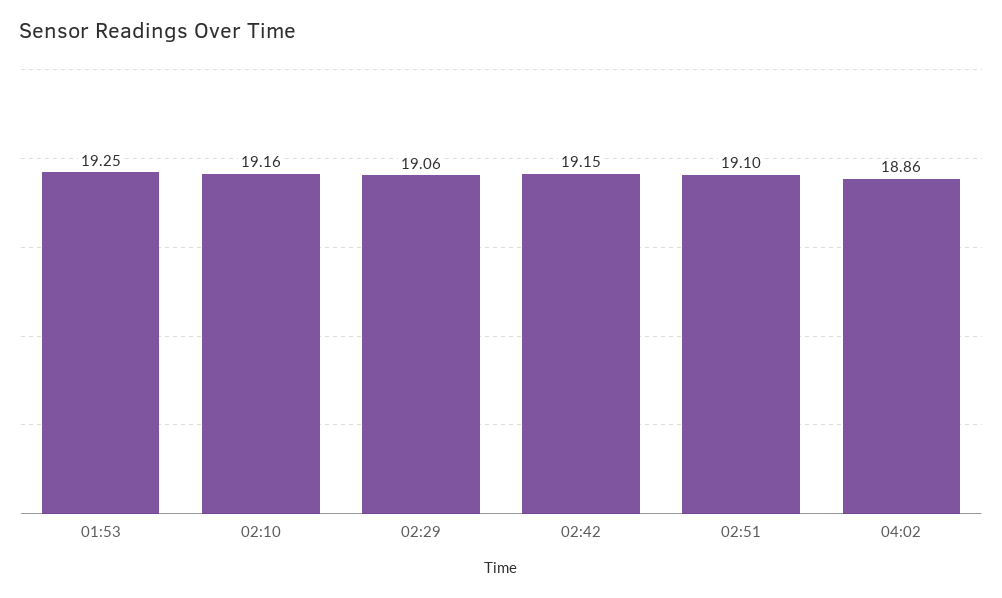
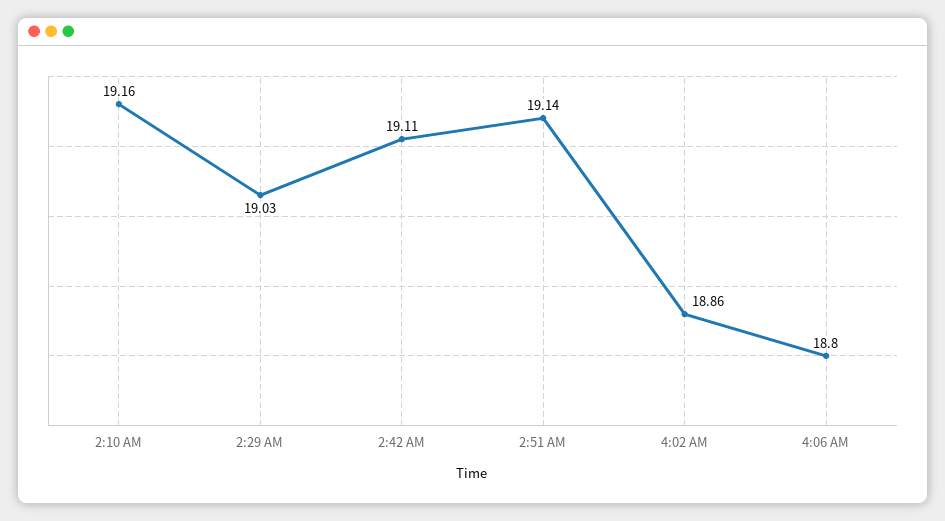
01:53: 19.25 -> none
02:29: 19.06 -> 19.03
02:42: 19.15 -> 19.11
02:51: 19.1 -> 19.14
4:06 AM: none -> 18.8

